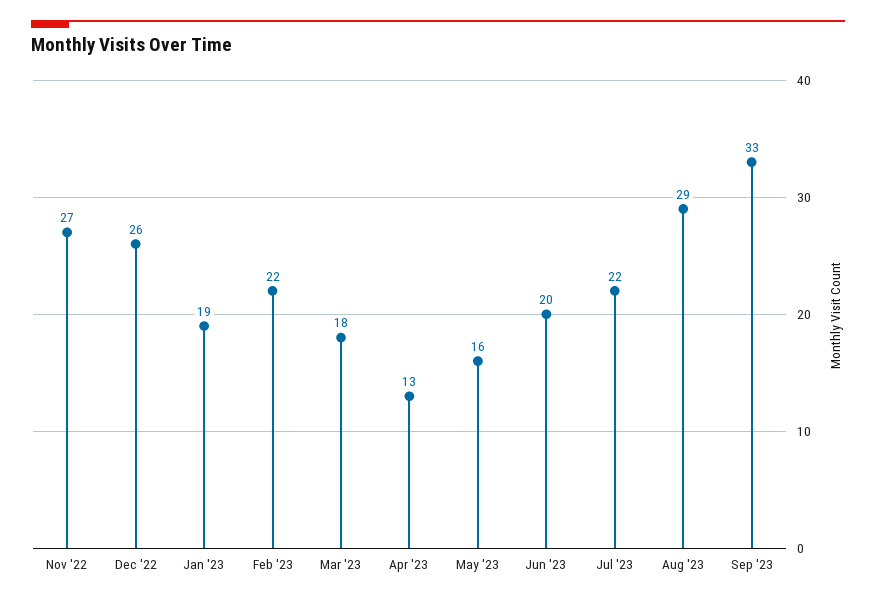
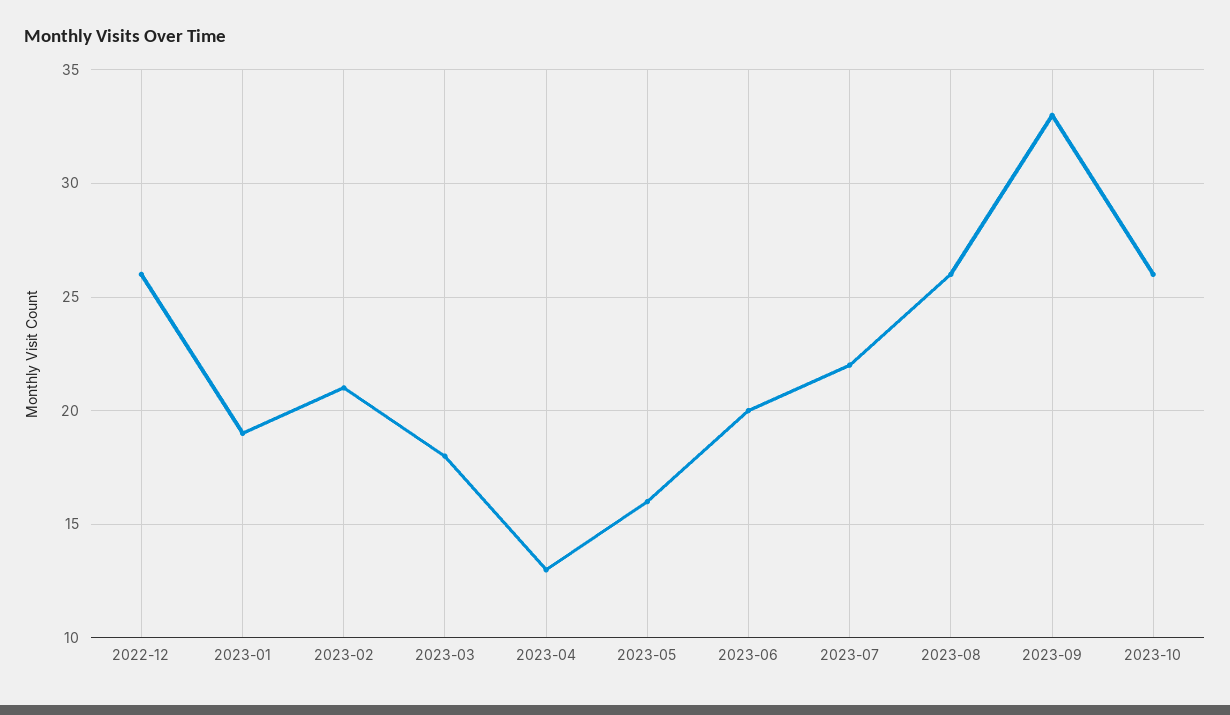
Nov '22: 27 -> none
Feb '23: 22 -> 21
Aug '23: 29 -> 26
2023-10: none -> 26

